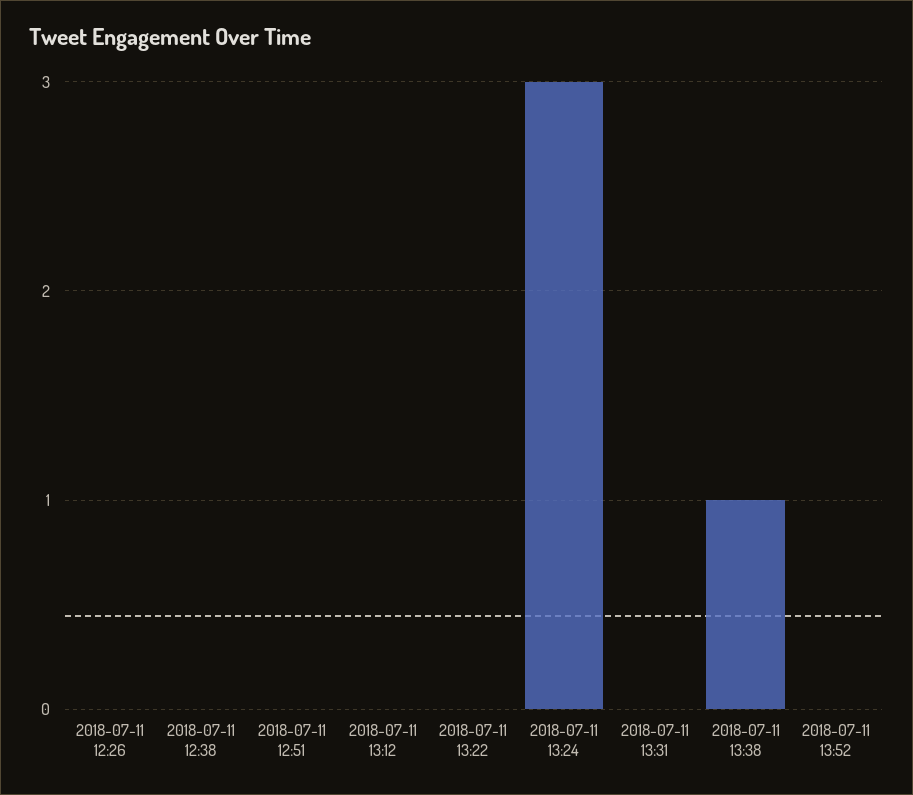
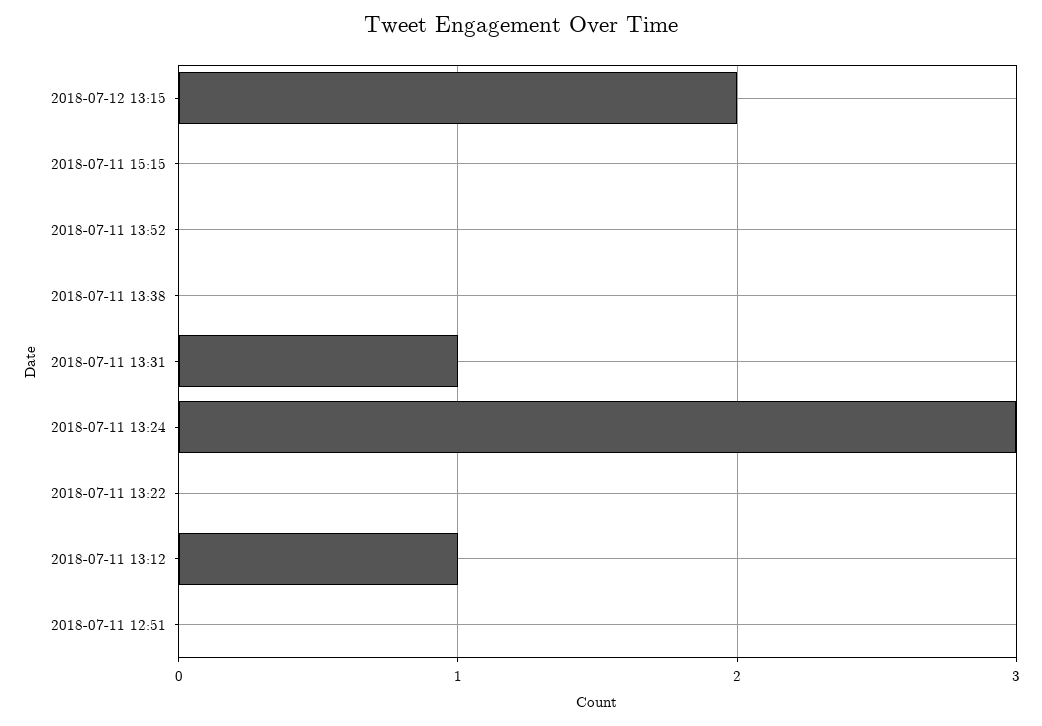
2018-07-11 12:26: 0 -> none
2018-07-11 12:38: 0 -> none
2018-07-11 13:12: 0 -> 1
2018-07-11 13:31: 0 -> 1
2018-07-11 13:38: 1 -> 0
2018-07-12 13:15: none -> 2
2018-07-11 15:15: none -> 0

